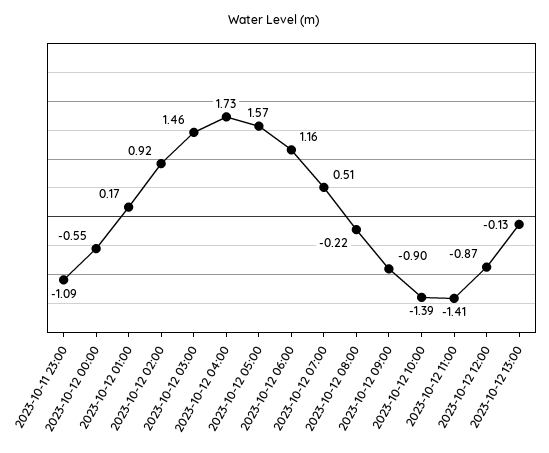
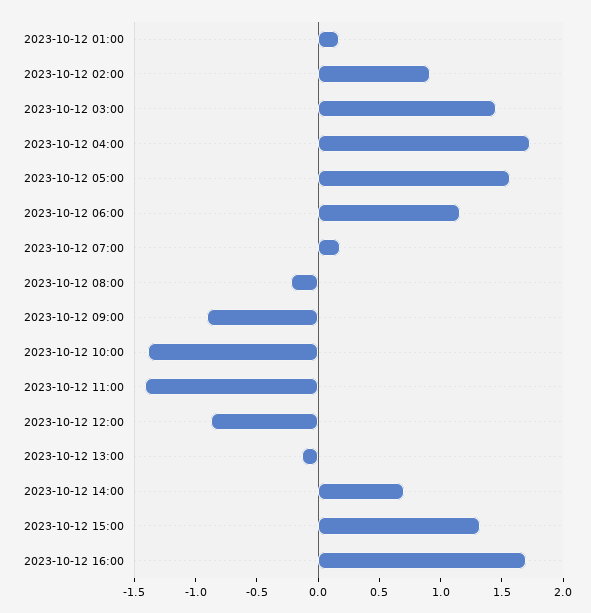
2023-10-11 23:00: -1.09 -> none
2023-10-12 00:00: -0.55 -> none
2023-10-12 07:00: 0.51 -> 0.2
2023-10-12 14:00: none -> 0.7
2023-10-12 15:00: none -> 1.3
2023-10-12 16:00: none -> 1.7

